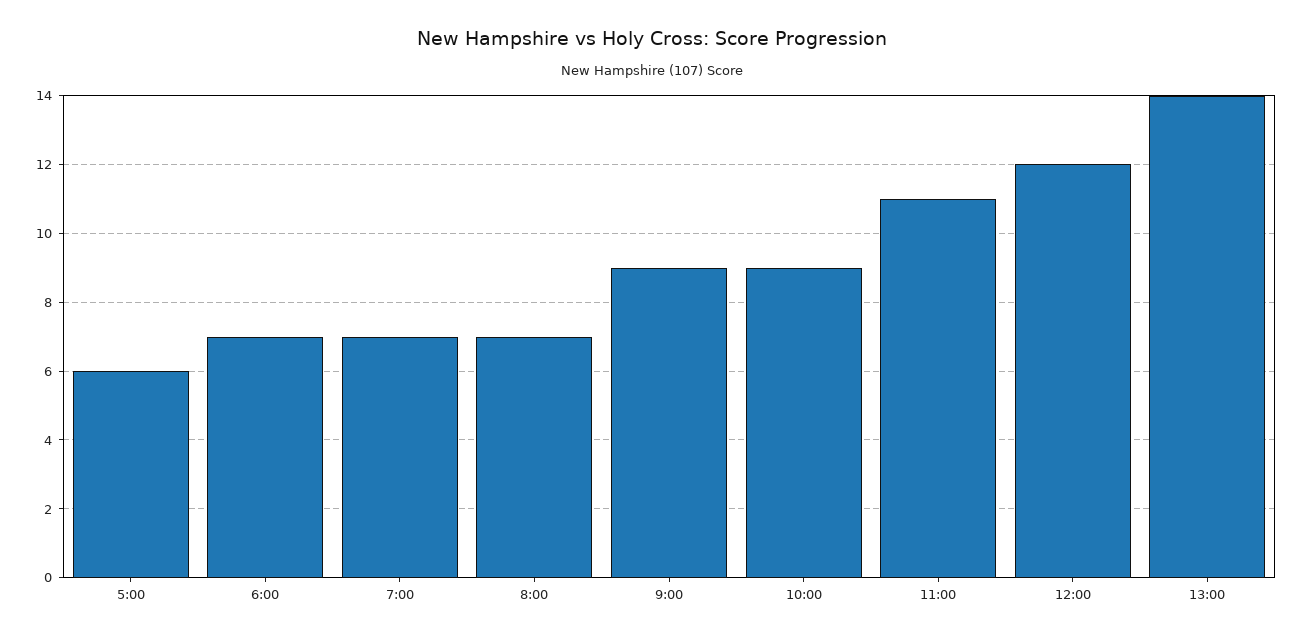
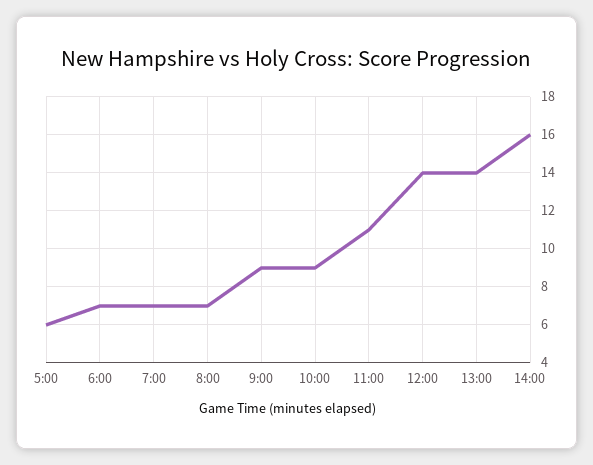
12:00: 12 -> 14
14:00: none -> 16

